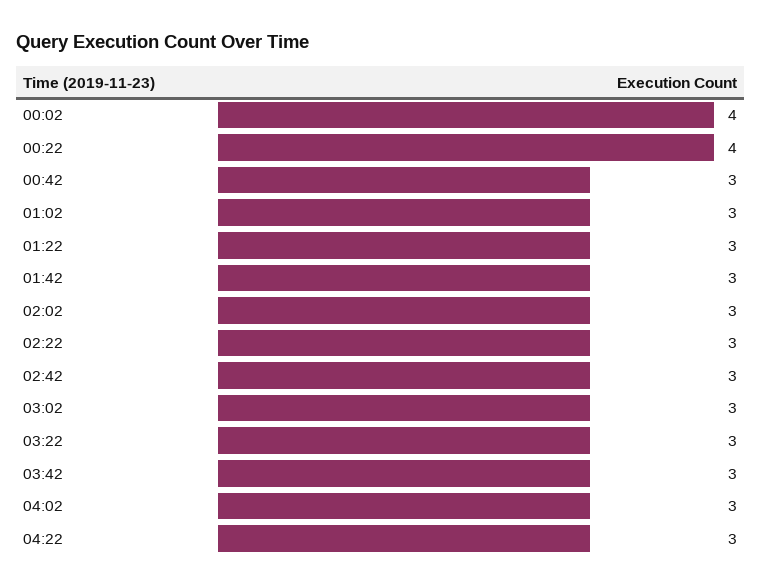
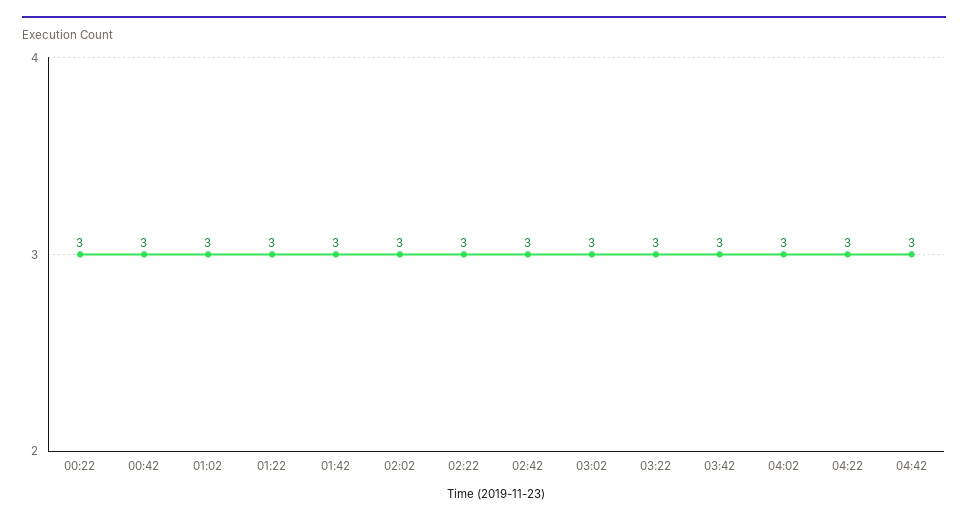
00:02: 4 -> none
00:22: 4 -> 3
04:42: none -> 3

